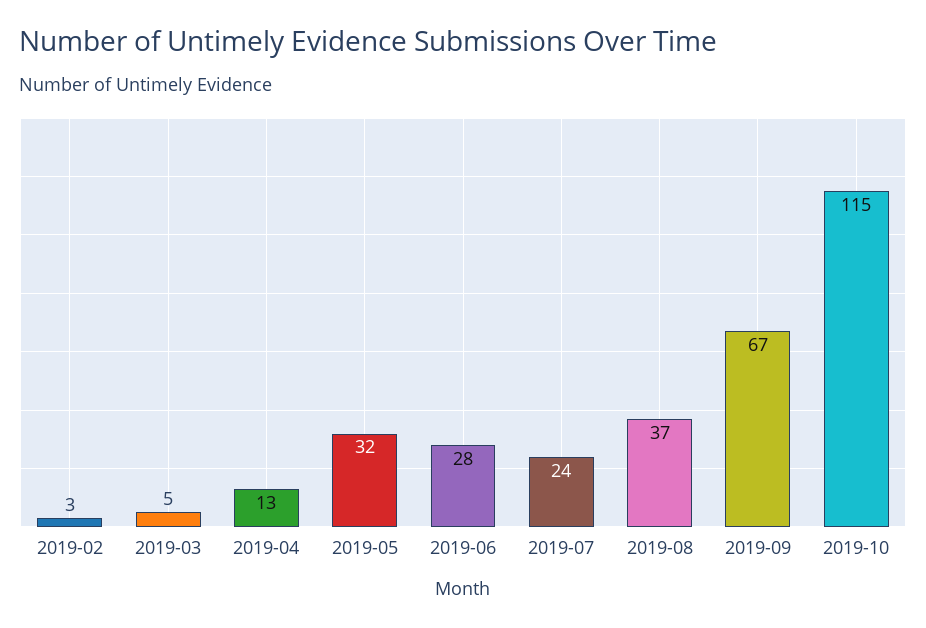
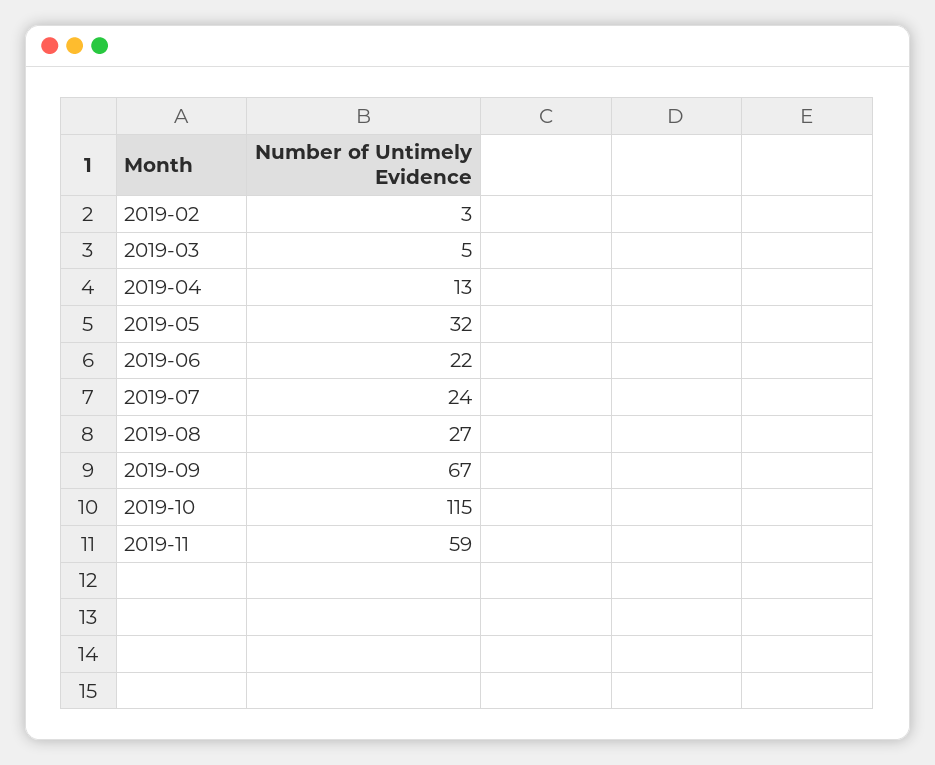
2019-06: 28 -> 22
2019-08: 37 -> 27
2019-11: none -> 59

